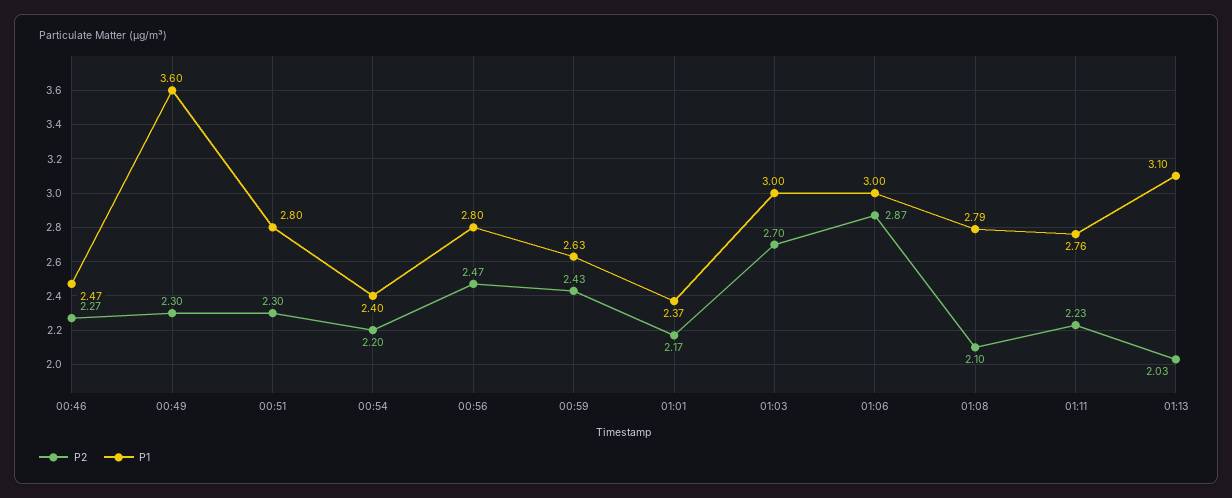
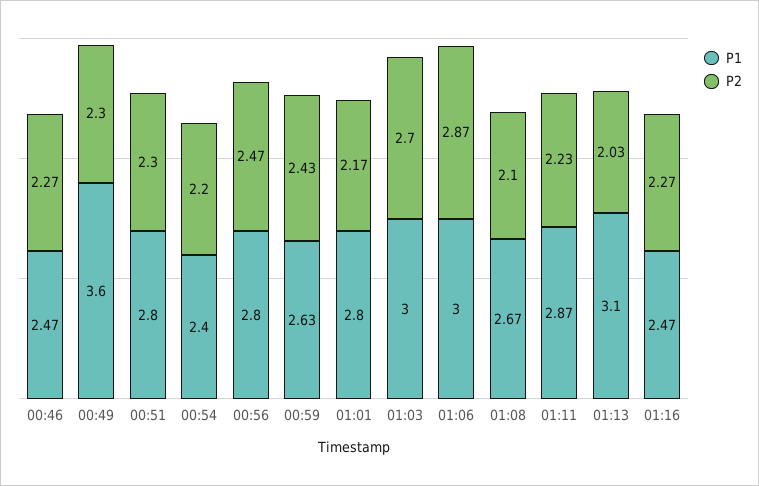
P1, 01:01: 2.37 -> 2.8
P1, 01:08: 2.79 -> 2.67
P1, 01:11: 2.76 -> 2.87
P1, 01:16: none -> 2.47
P2, 01:16: none -> 2.27

